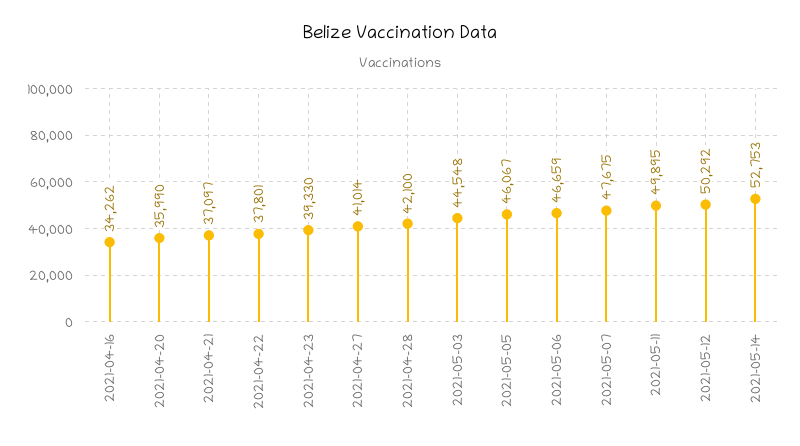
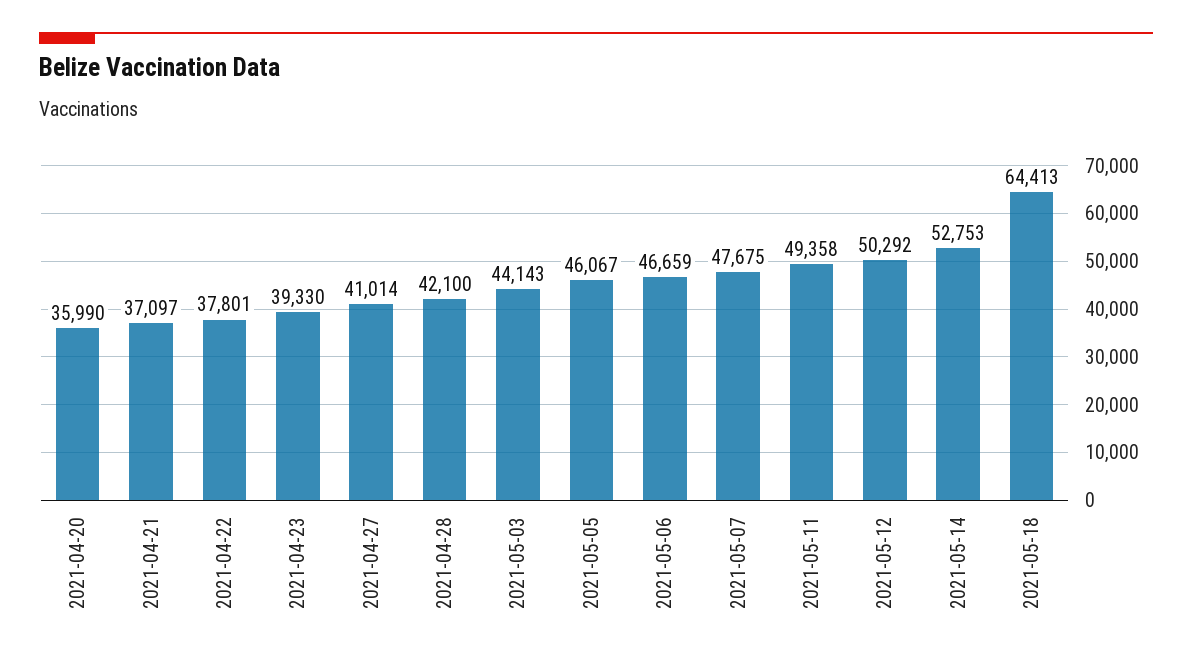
2021-04-16: 34262 -> none
2021-05-03: 44548 -> 44143
2021-05-11: 49895 -> 49358
2021-05-18: none -> 64413

